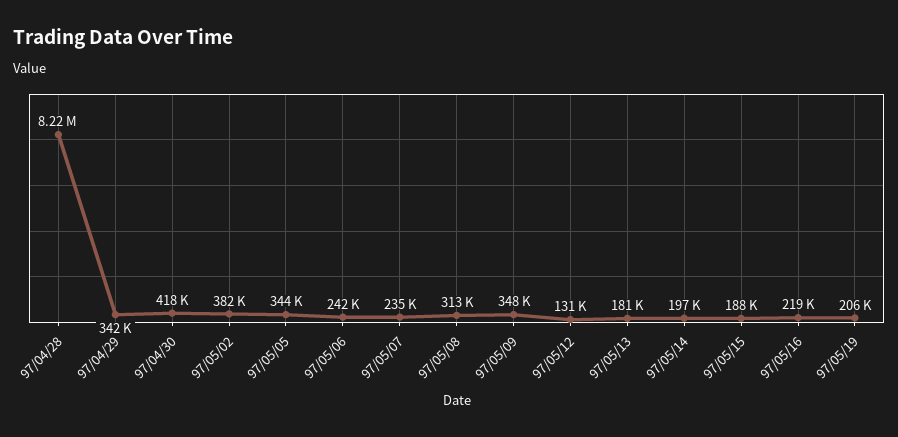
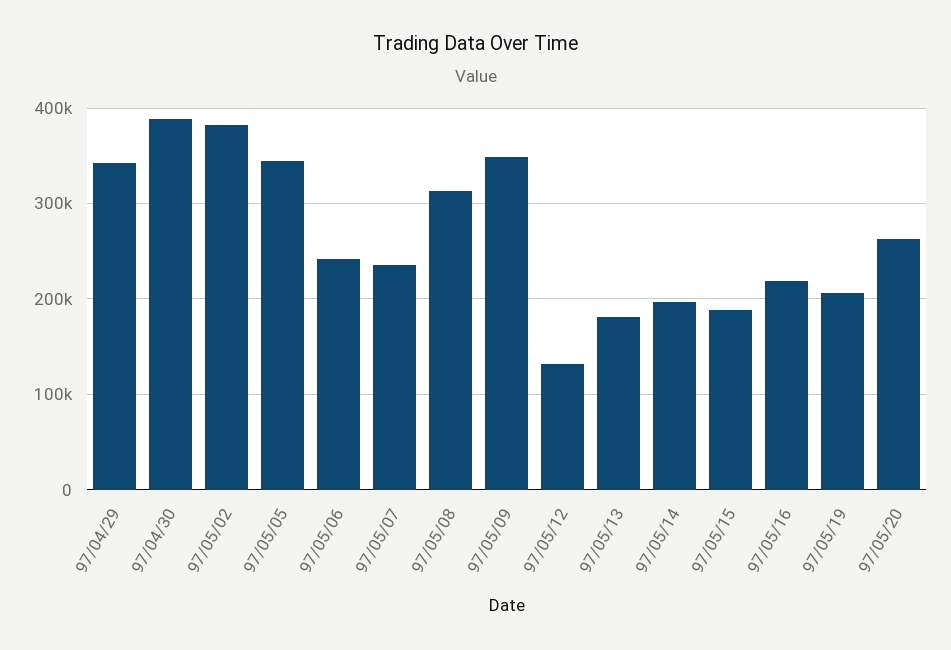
97/04/28: 8220000 -> none
97/04/30: 418000 -> 390000
97/05/20: none -> 260000

